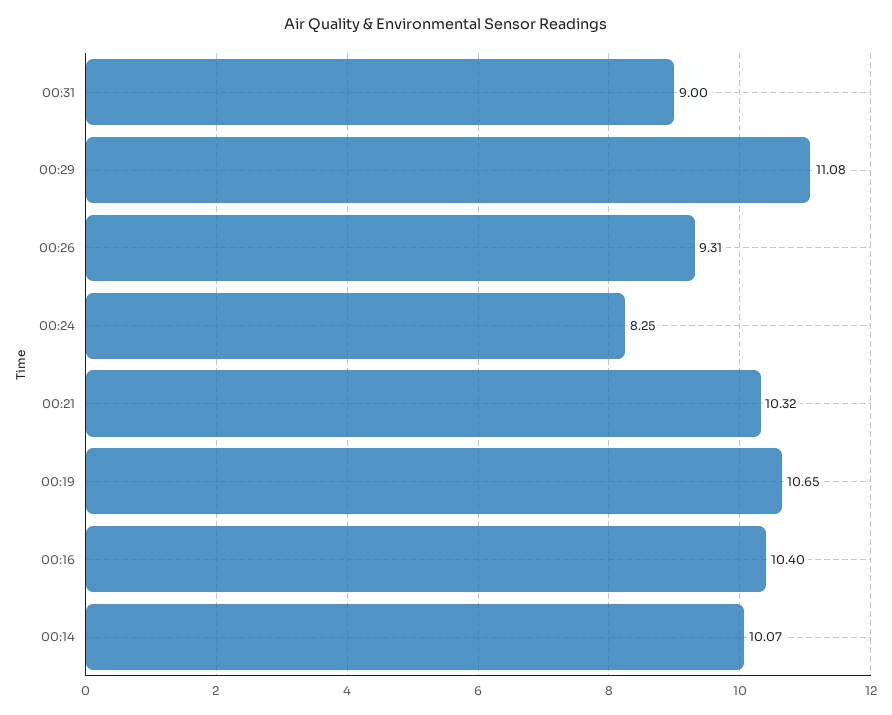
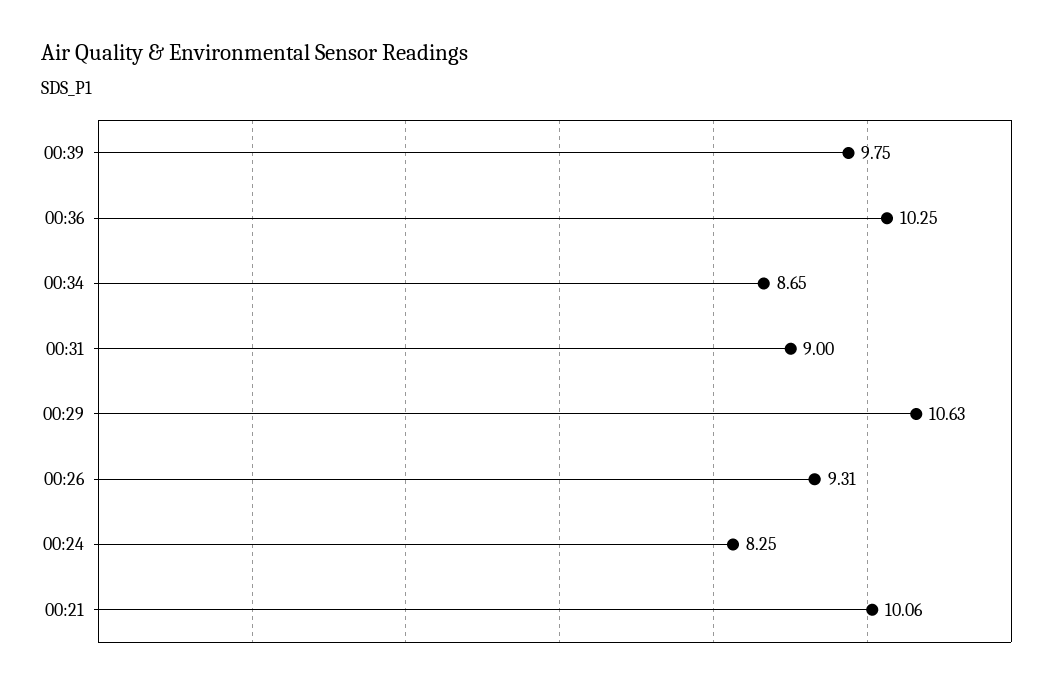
00:29: 11.08 -> 10.63
00:21: 10.32 -> 10.06
00:19: 10.65 -> none
00:16: 10.4 -> none
00:14: 10.07 -> none
00:39: none -> 9.75
00:36: none -> 10.25
00:34: none -> 8.65

